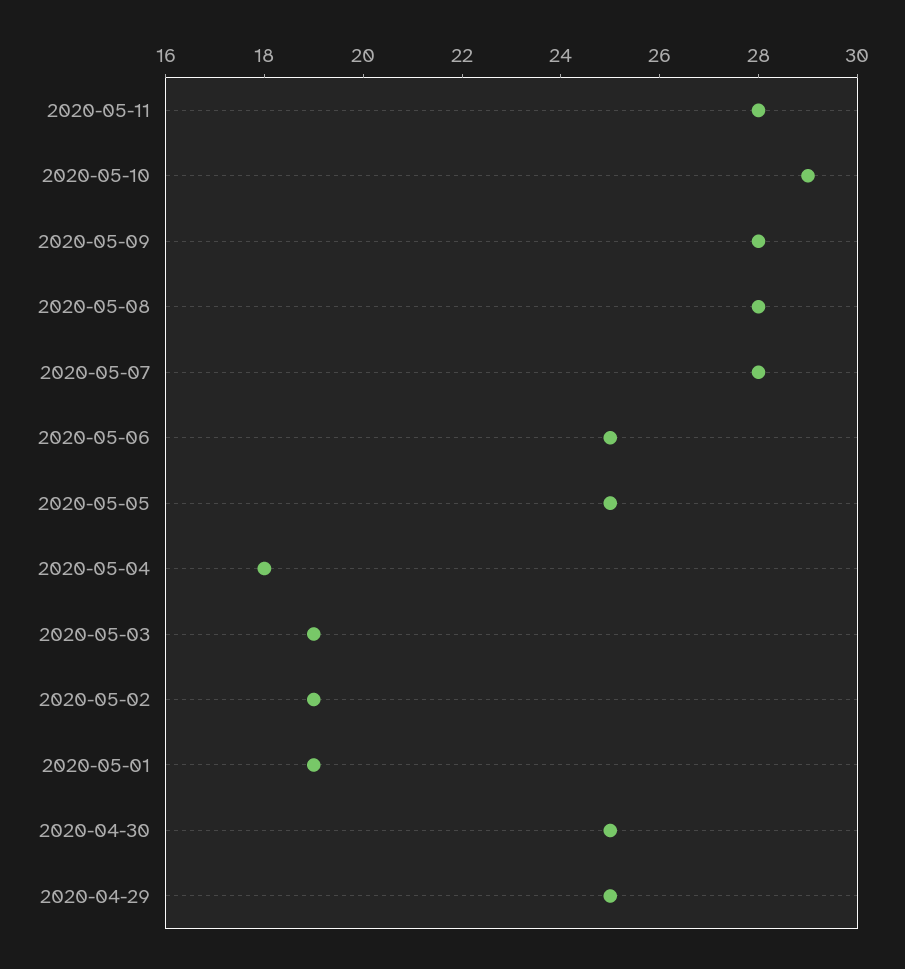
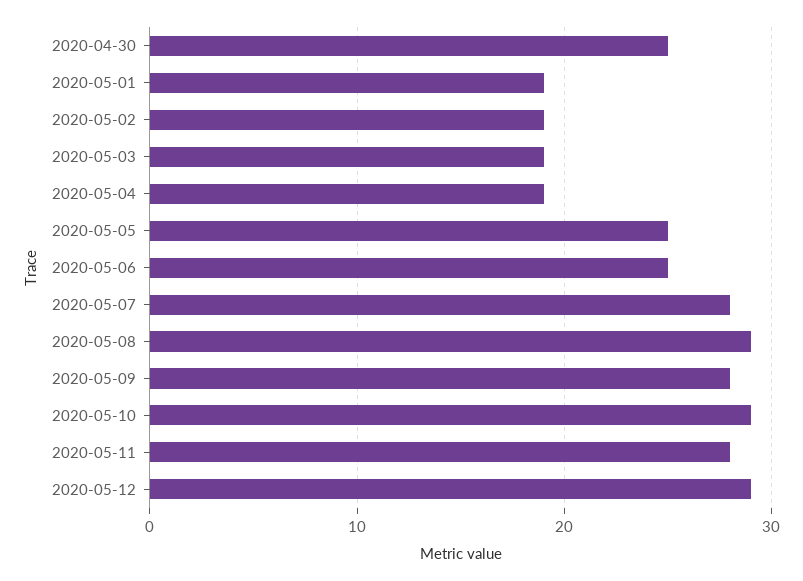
2020-05-08: 28 -> 29
2020-05-04: 18 -> 19
2020-04-29: 25 -> none
2020-05-12: none -> 29

